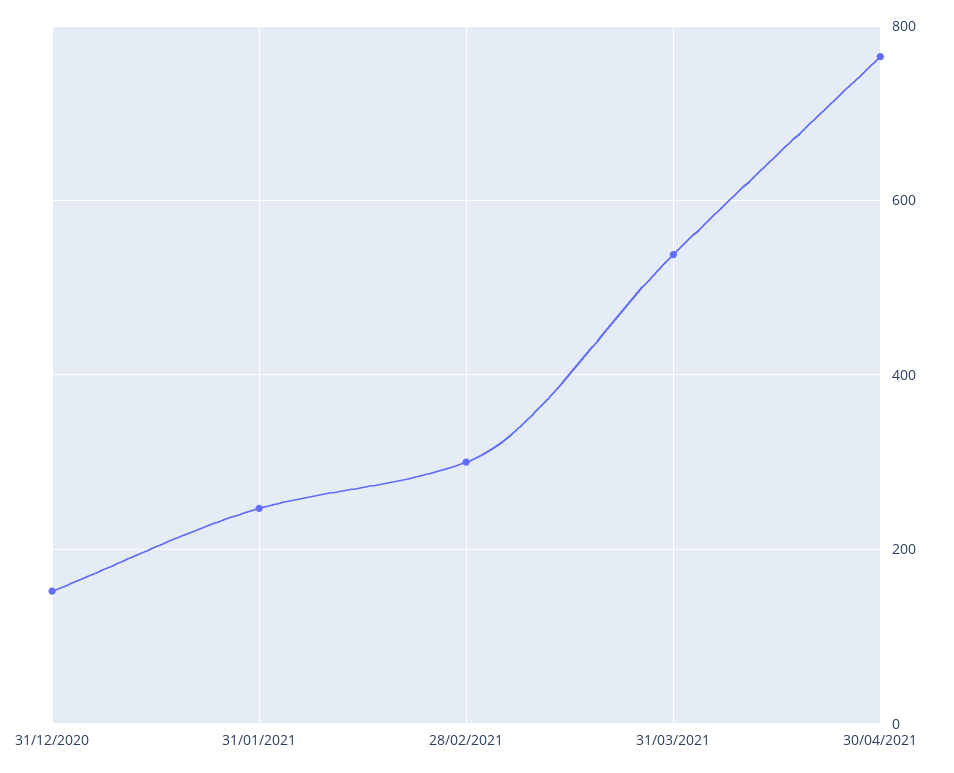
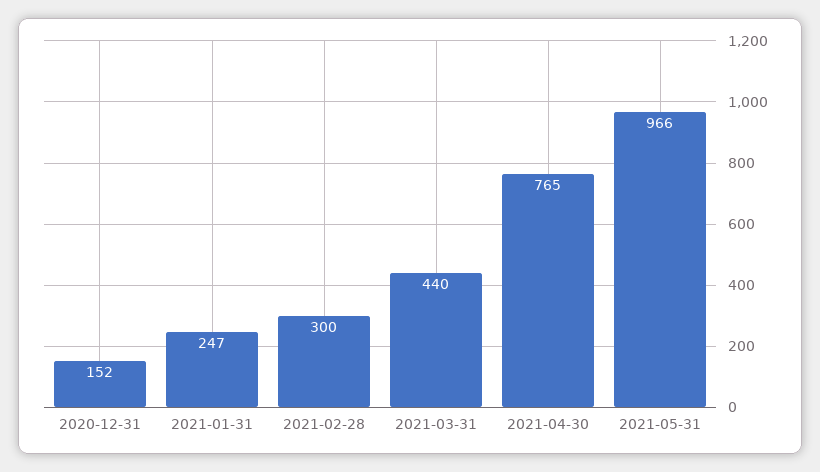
31/03/2021: 540 -> 440
2021-05-31: none -> 966

